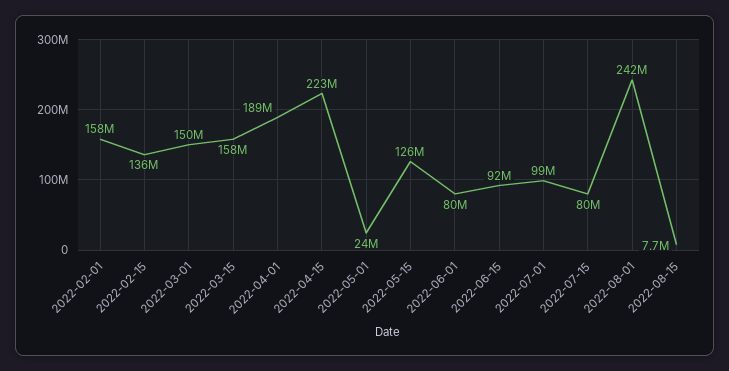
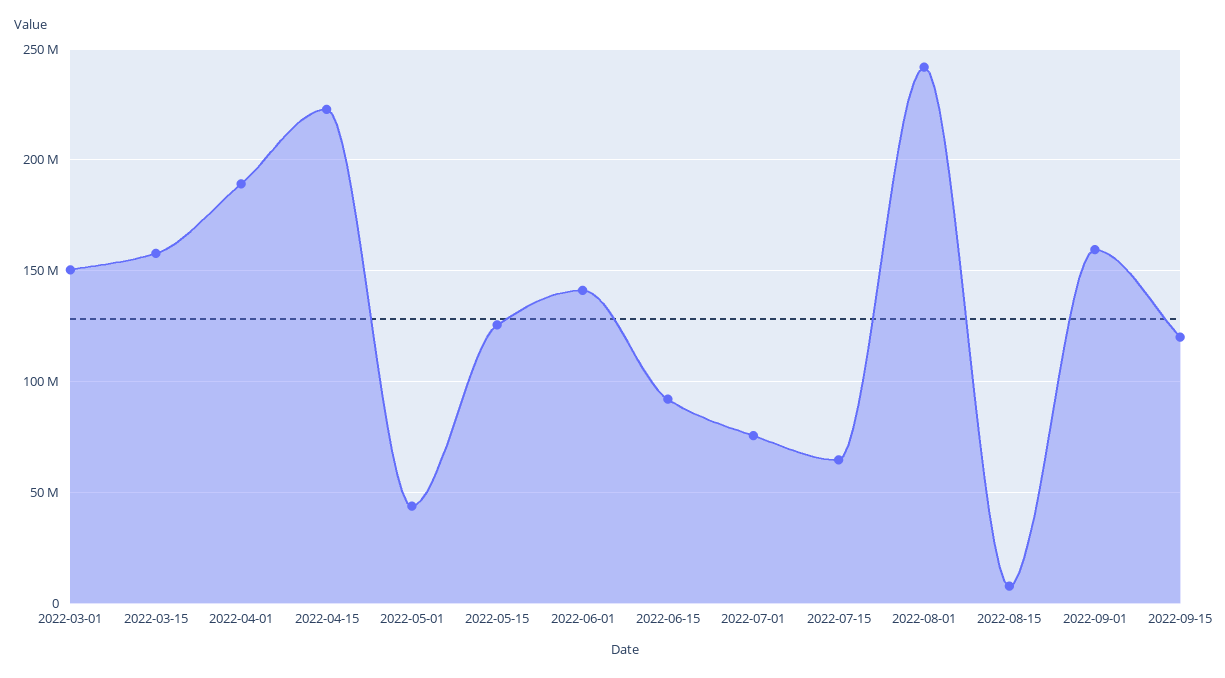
2022-02-01: 158000000 -> none
2022-02-15: 136000000 -> none
2022-05-01: 24000000 -> 45000000
2022-06-01: 80000000 -> 140000000
2022-07-01: 99000000 -> 75000000
2022-07-15: 80000000 -> 65000000
2022-09-01: none -> 160000000
2022-09-15: none -> 120000000

